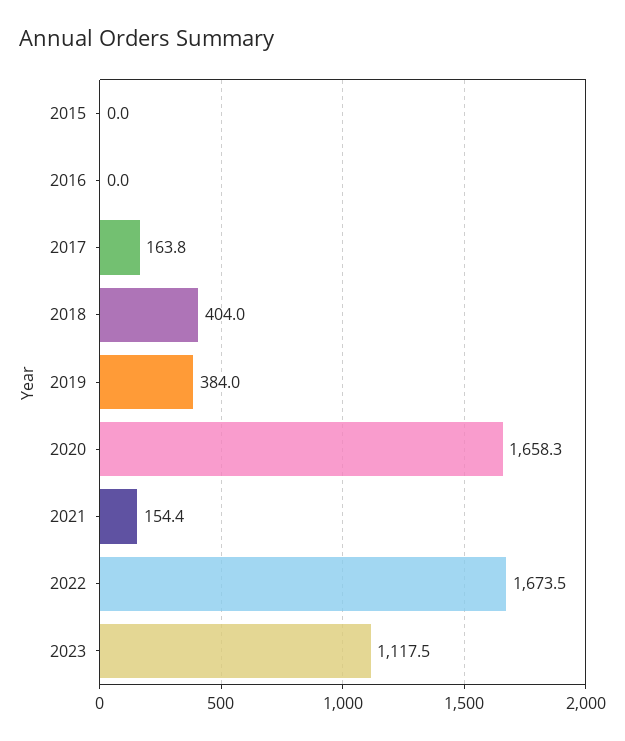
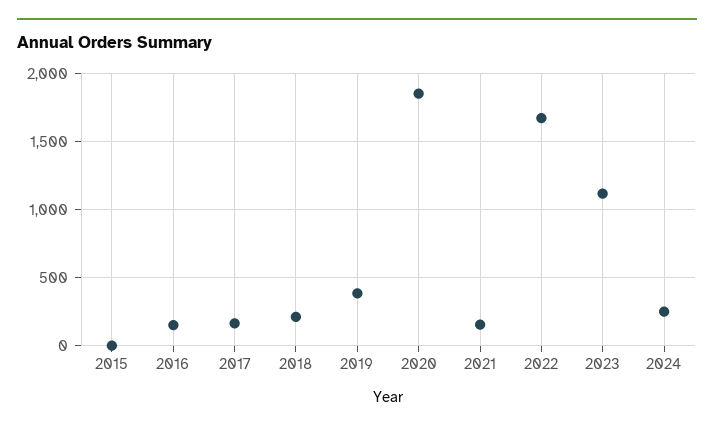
2016: 0 -> 150
2018: 404 -> 200
2020: 1658.3 -> 1850
2024: none -> 250

